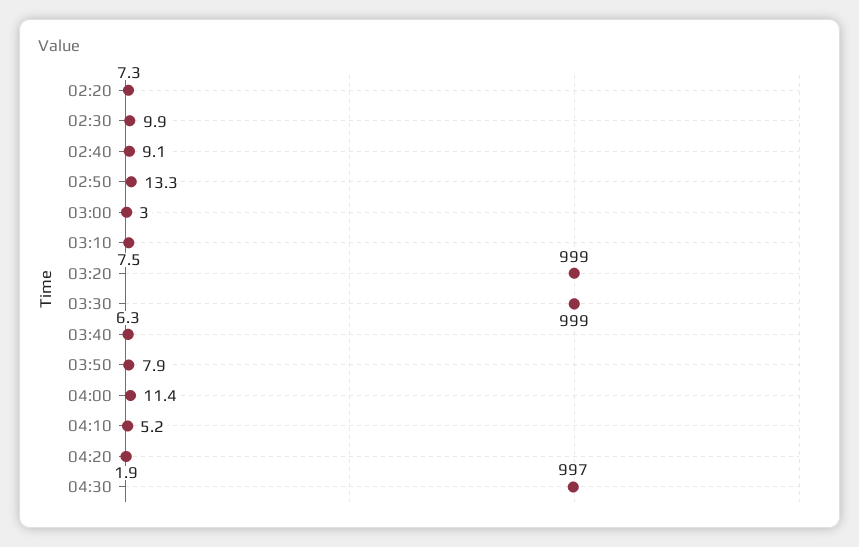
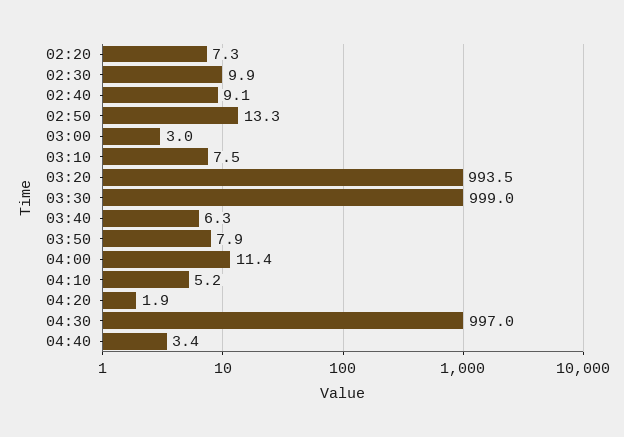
03:20: 999 -> 993.5
04:40: none -> 3.4

